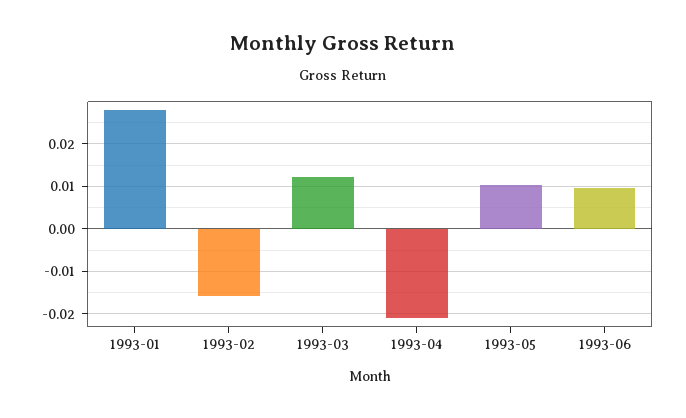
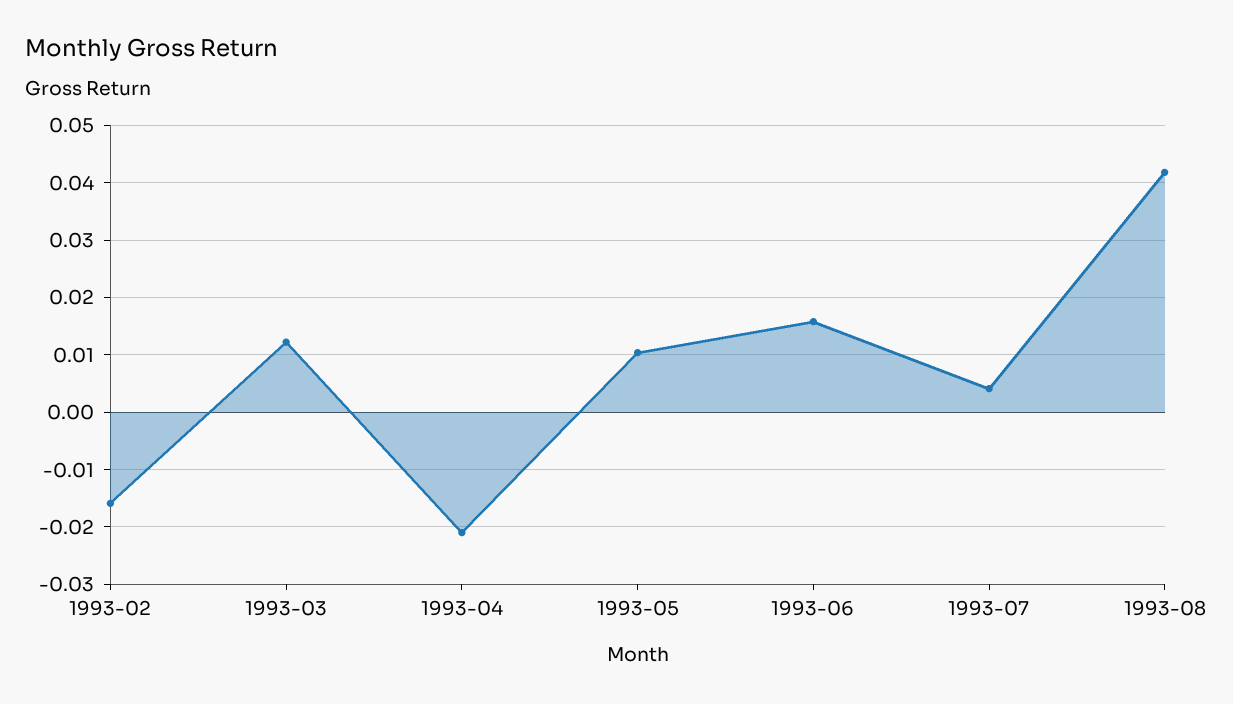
1993-01: 0.028 -> none
1993-06: 0.01 -> 0.016
1993-07: none -> 0.004
1993-08: none -> 0.042

